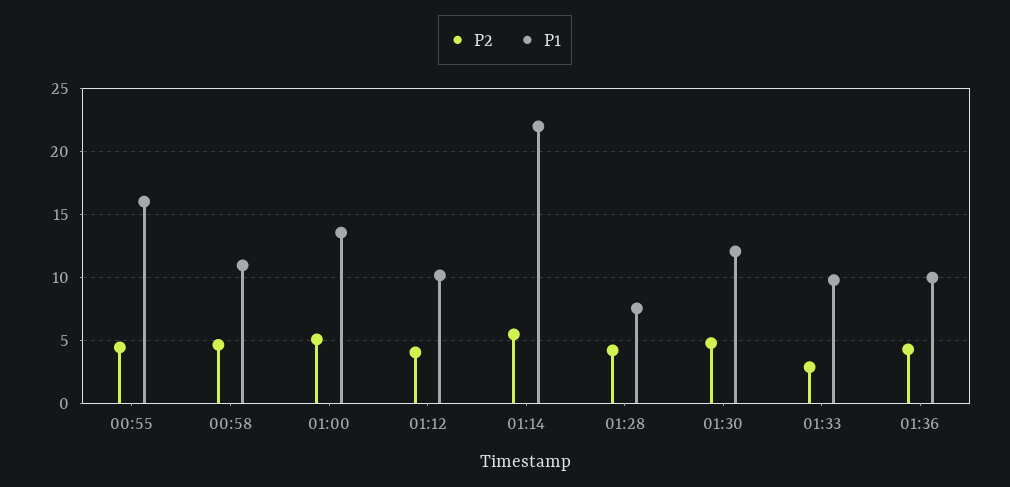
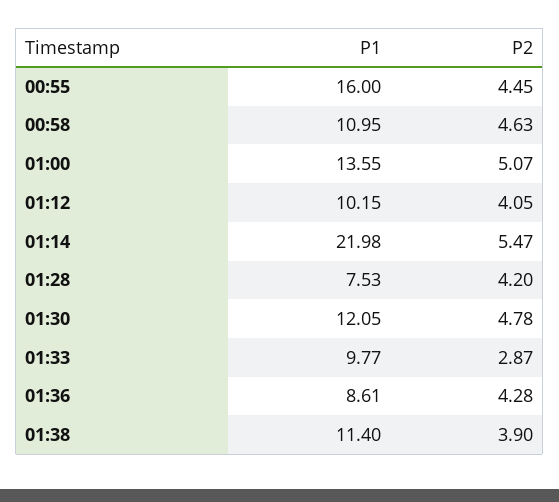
P1, 01:36: 10 -> 8.61
P1, 01:38: none -> 11.4
P2, 01:38: none -> 3.9

